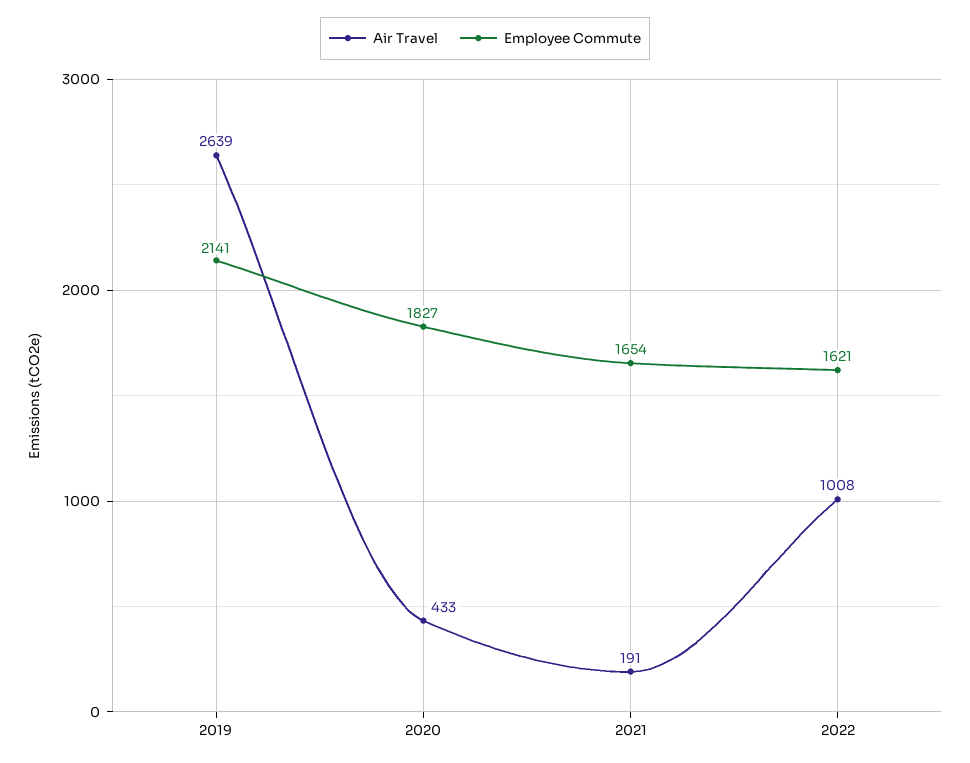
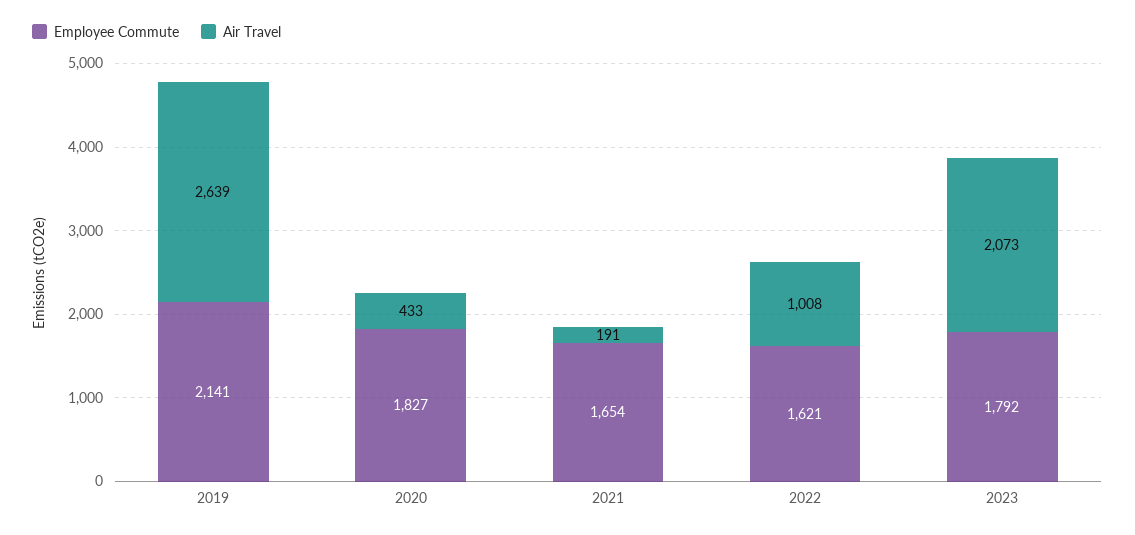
Employee Commute, 2023: none -> 1792
Air Travel, 2023: none -> 2073

